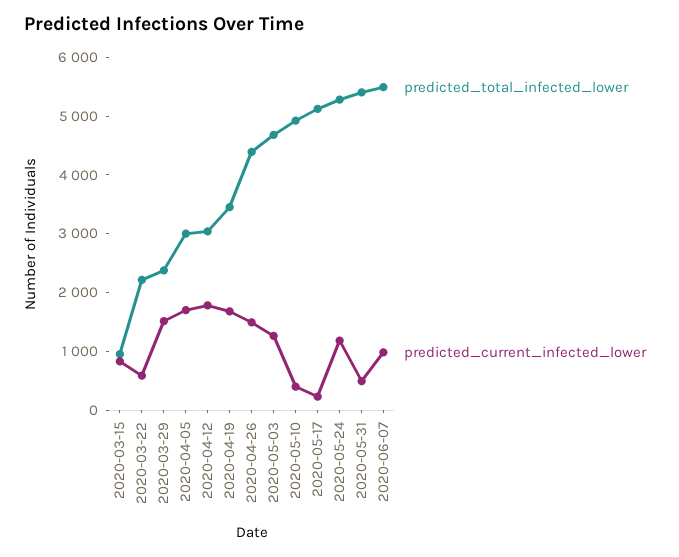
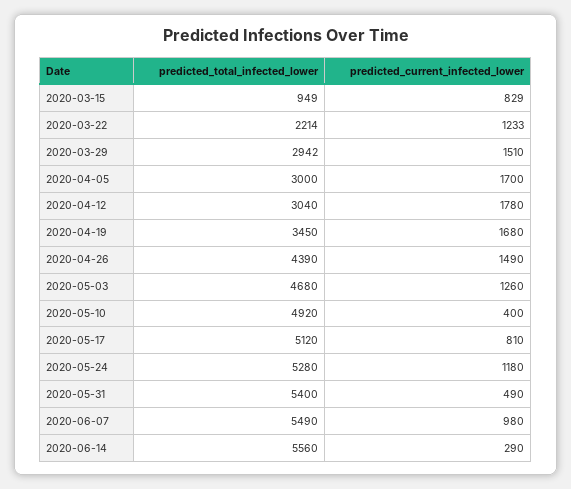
predicted_current_infected_lower, 2020-03-22: 600 -> 1233
predicted_total_infected_lower, 2020-03-29: 2400 -> 2942
predicted_current_infected_lower, 2020-05-17: 200 -> 810
predicted_total_infected_lower, 2020-06-14: none -> 5560
predicted_current_infected_lower, 2020-06-14: none -> 290

